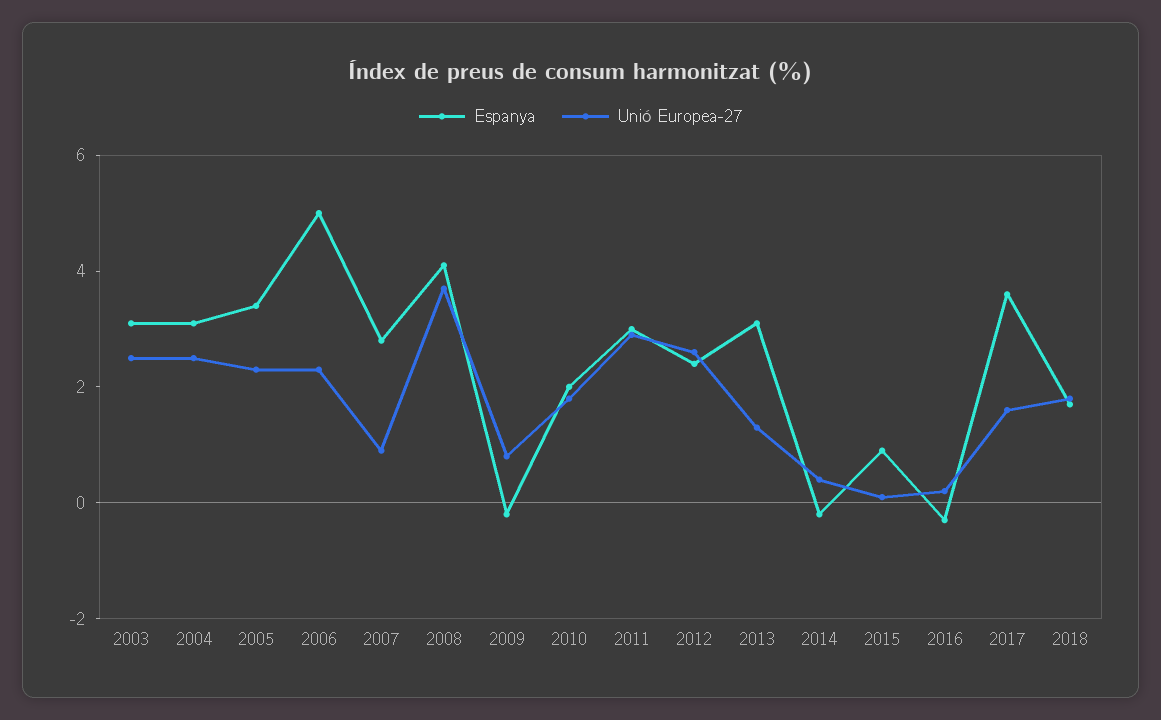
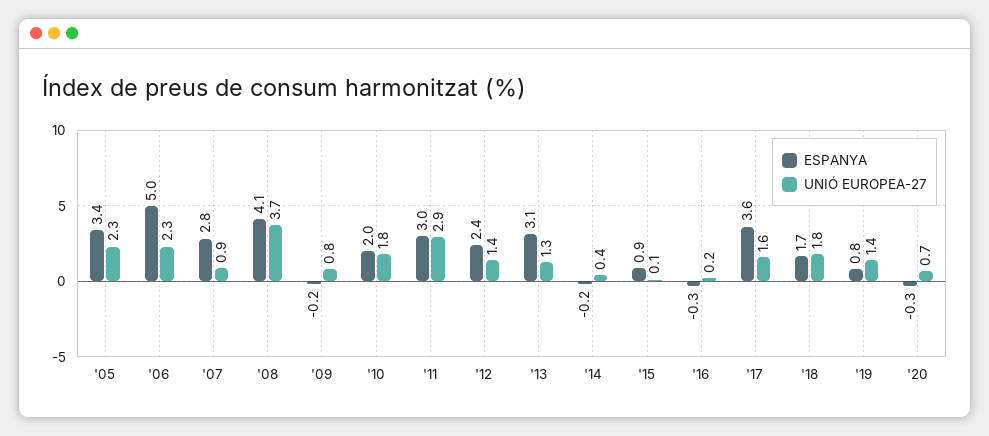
Espanya, 2003: 3 -> none
Unió Europea-27, 2003: 2.5 -> none
Espanya, 2004: 3 -> none
Unió Europea-27, 2004: 2.5 -> none
Unió Europea-27, 2012: 2.5 -> 1.4
Espanya, '19: none -> 0.8
Unió Europea-27, '19: none -> 1.4
Espanya, '20: none -> -0.3
Unió Europea-27, '20: none -> 0.7

